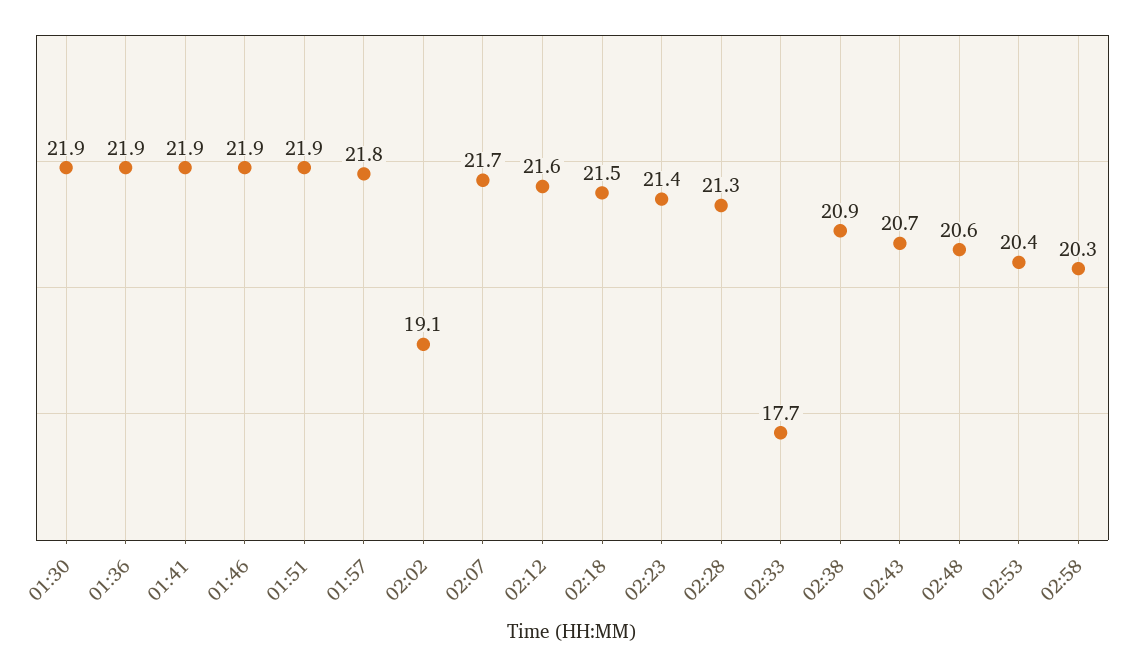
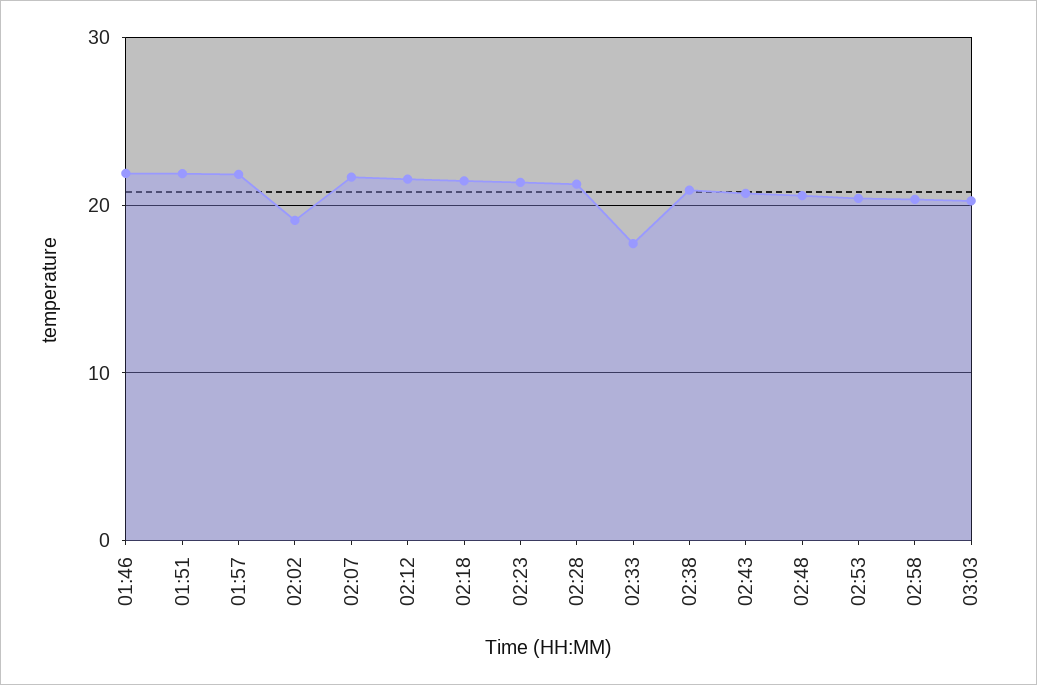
01:30: 21.9 -> none
01:36: 21.9 -> none
01:41: 21.9 -> none
03:03: none -> 20

